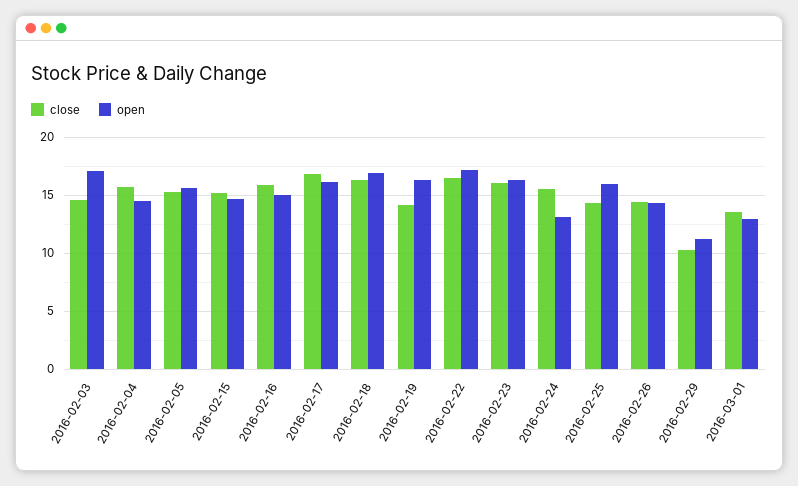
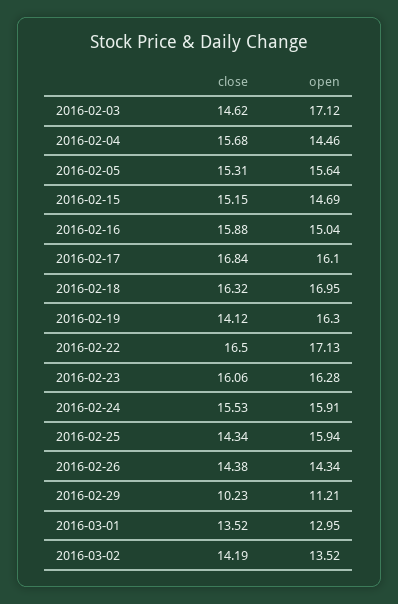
open, 2016-02-24: 13 -> 15.91
close, 2016-03-02: none -> 14.19
open, 2016-03-02: none -> 13.52

